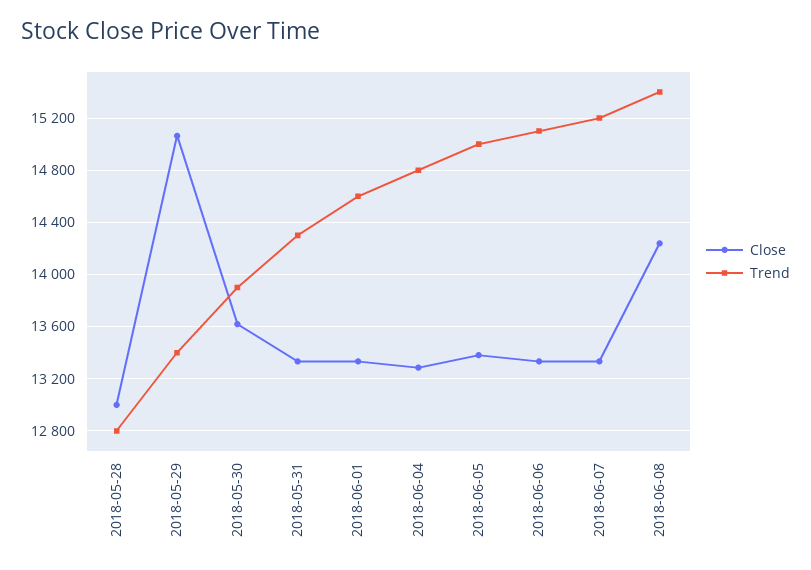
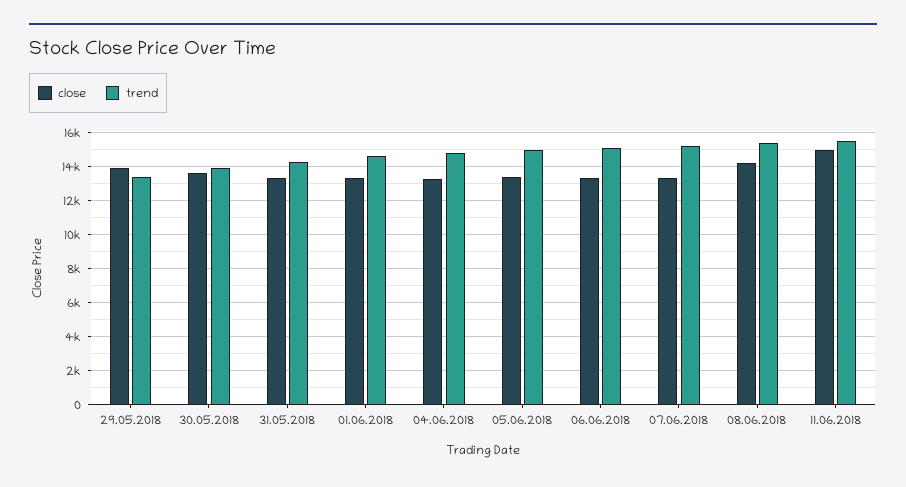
Close, 2018-05-28: 13000 -> none
Trend, 2018-05-28: 12800 -> none
Close, 2018-05-29: 15050 -> 14000
Close, 11.06.2018: none -> 15000
Trend, 11.06.2018: none -> 15500

